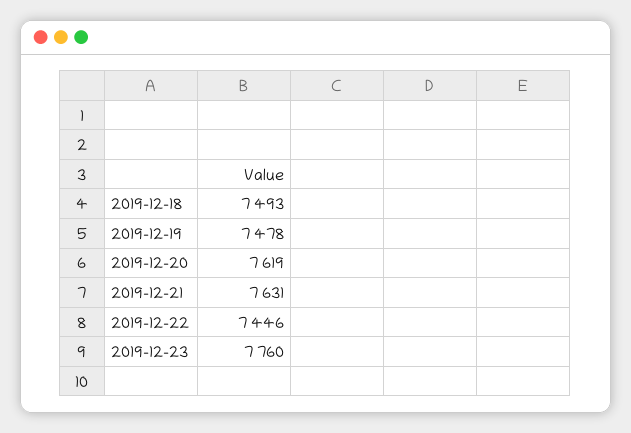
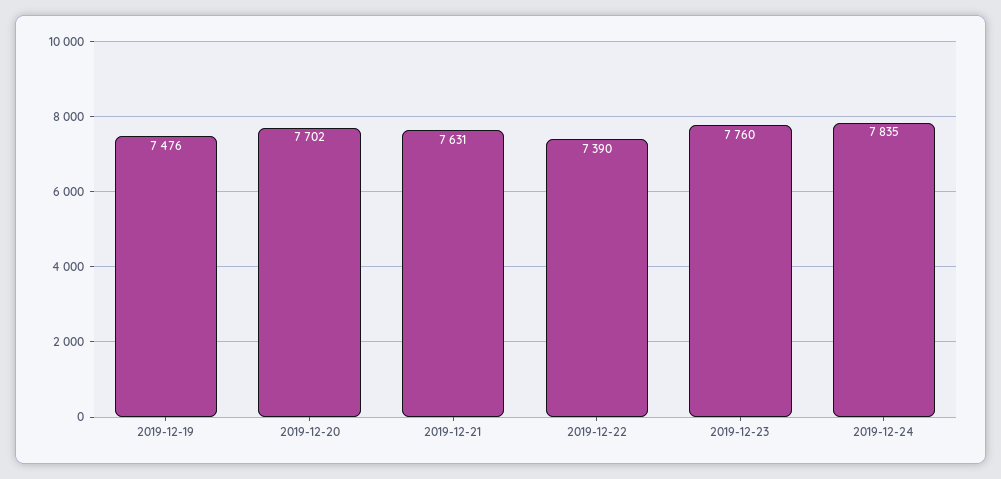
2019-12-18: 7493 -> none
2019-12-19: 7478 -> 7476
2019-12-20: 7619 -> 7702
2019-12-22: 7446 -> 7390
2019-12-24: none -> 7835

